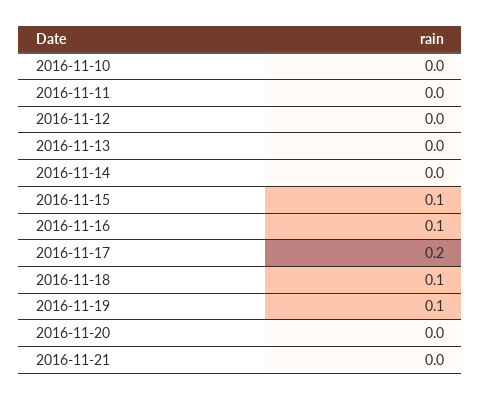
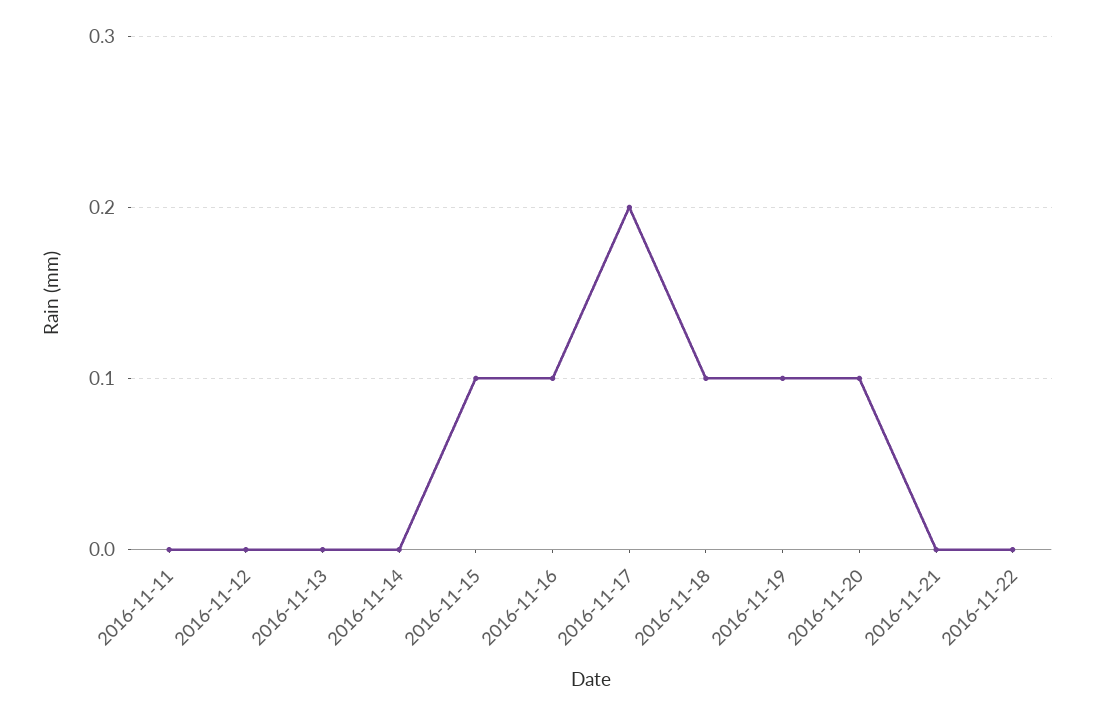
2016-11-10: 0 -> none
2016-11-20: 0 -> 0.1
2016-11-22: none -> 0

